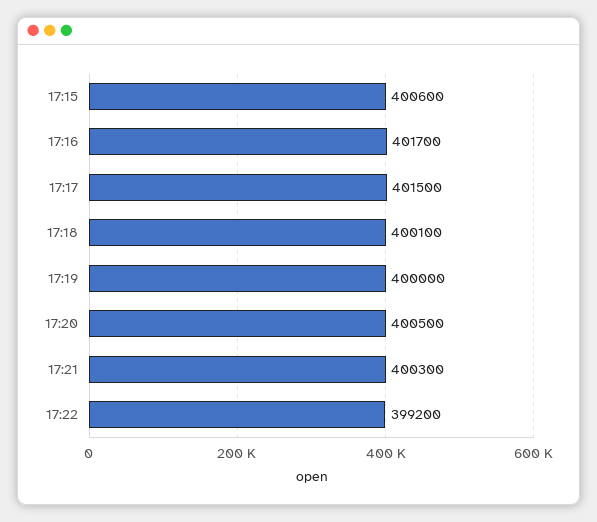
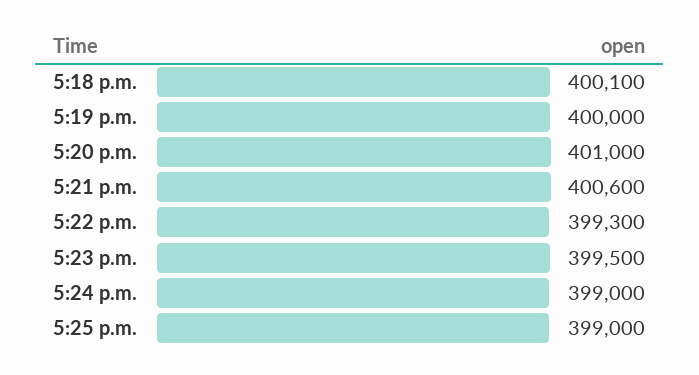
17:15: 400600 -> none
17:16: 401700 -> none
17:17: 401500 -> none
17:20: 400500 -> 401000
17:21: 400300 -> 400600
17:22: 399200 -> 399300
5:23 p.m.: none -> 399500
5:24 p.m.: none -> 399000
5:25 p.m.: none -> 399000

